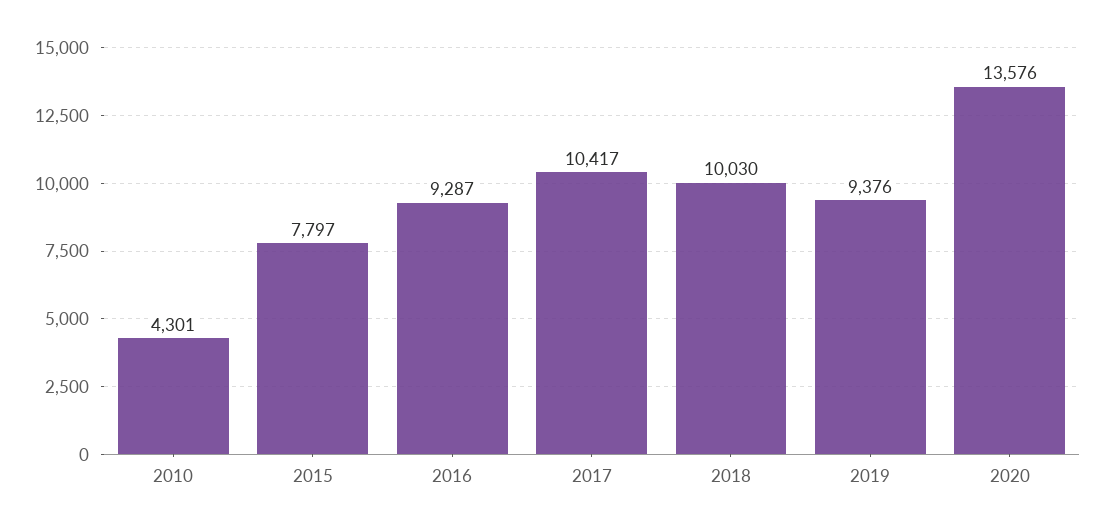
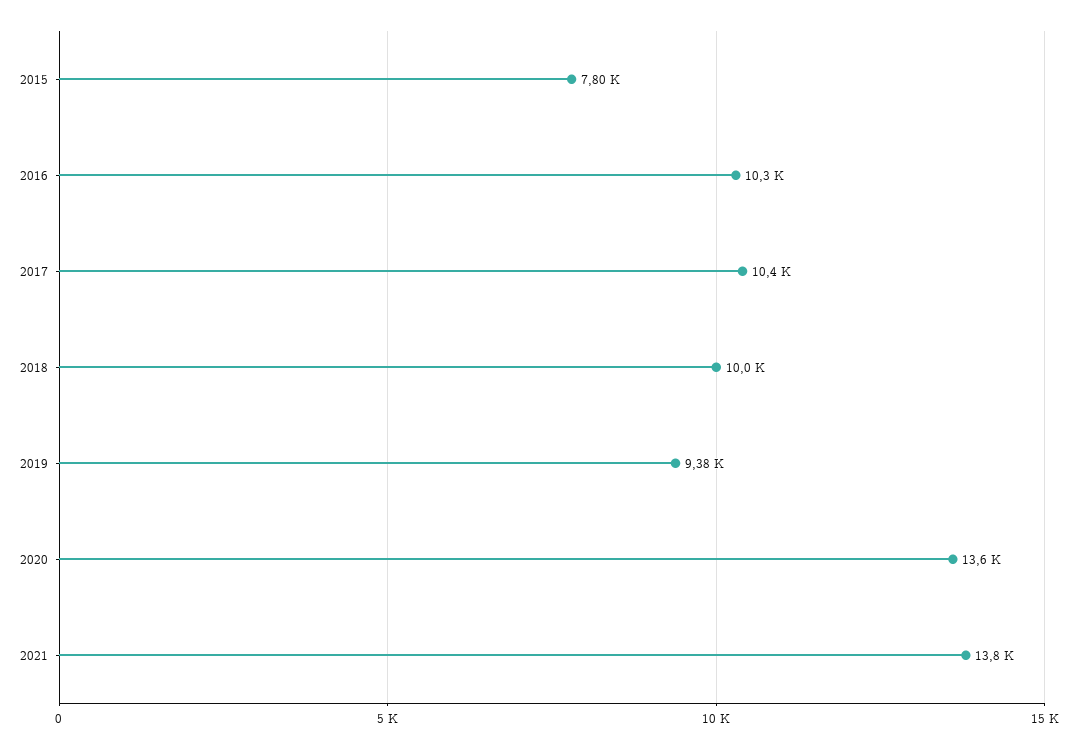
2010: 4301 -> none
2016: 9287 -> 10300
2021: none -> 13800

